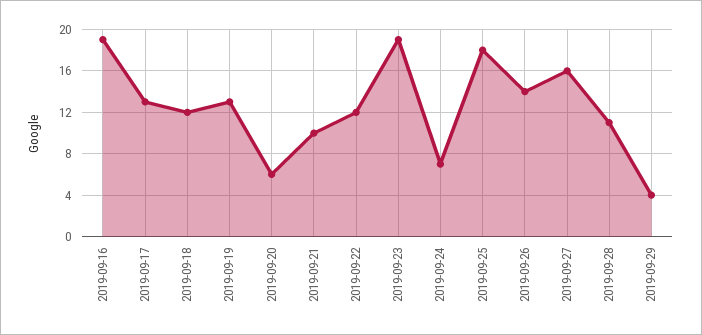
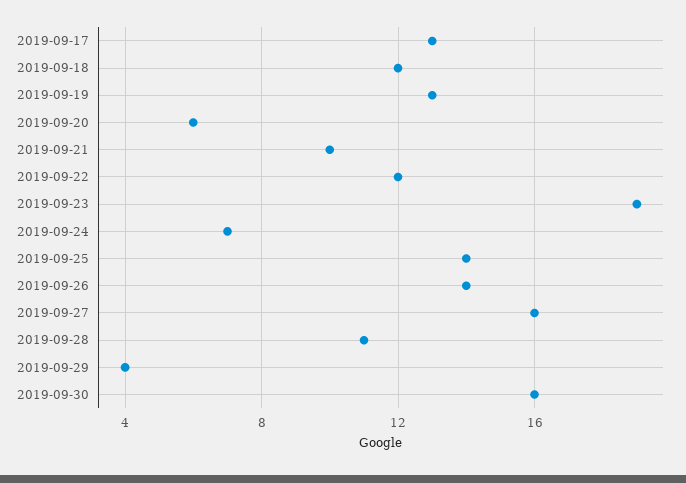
2019-09-16: 19 -> none
2019-09-25: 18 -> 14
2019-09-30: none -> 16

